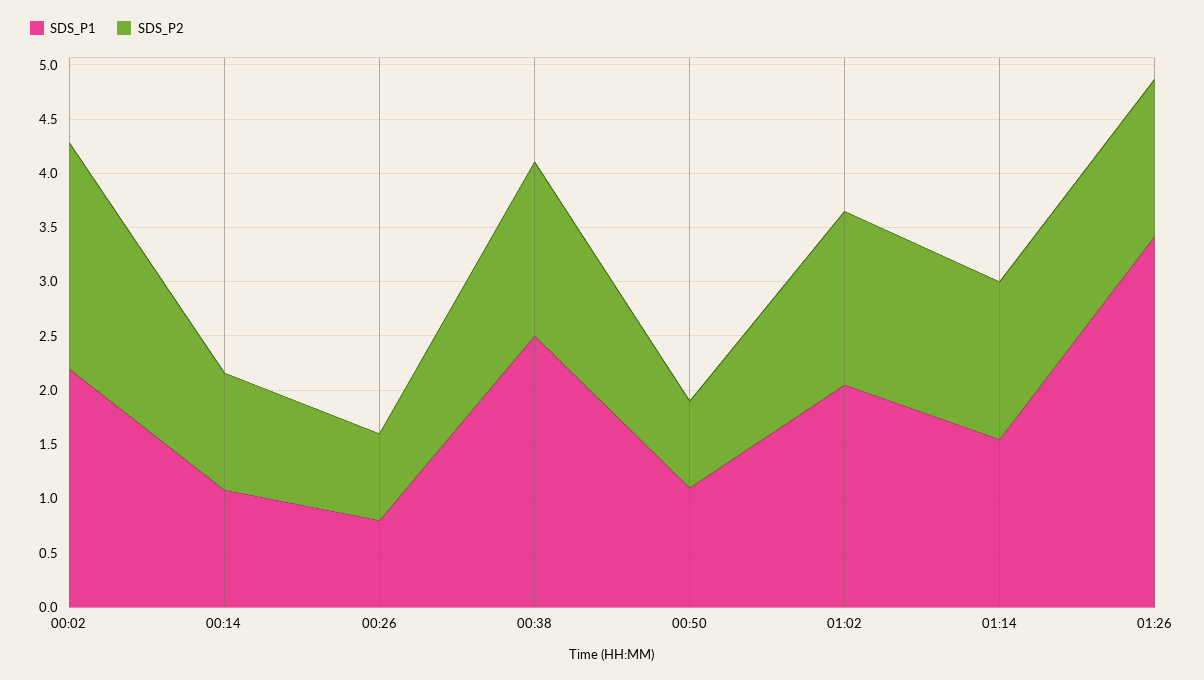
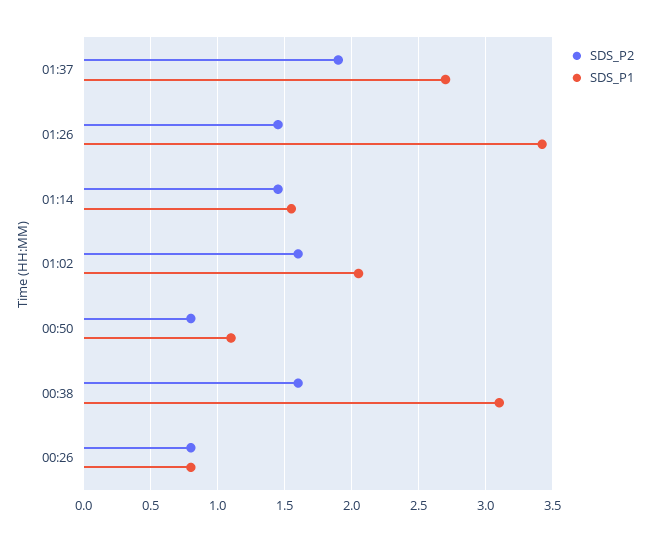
SDS_P1, 00:02: 2.2 -> none
SDS_P2, 00:02: 2.1 -> none
SDS_P1, 00:14: 1.1 -> none
SDS_P2, 00:14: 1.1 -> none
SDS_P1, 00:38: 2.5 -> 3.1
SDS_P2, 01:37: none -> 1.9
SDS_P1, 01:37: none -> 2.7

